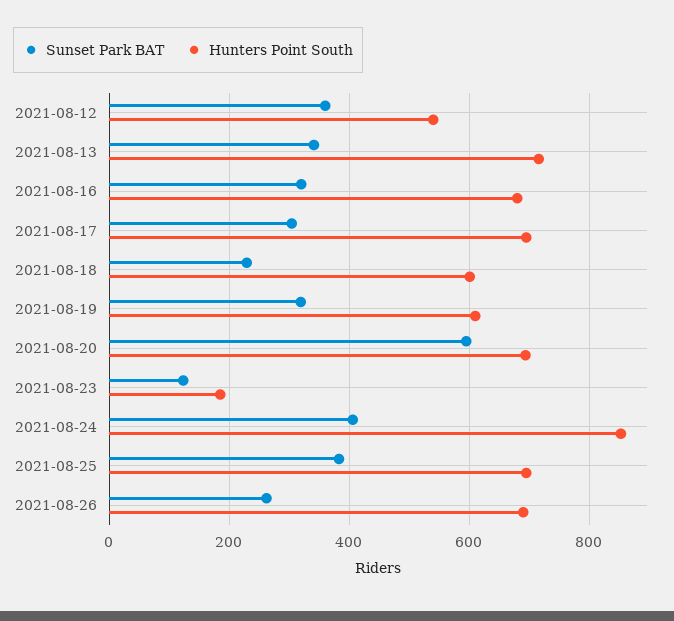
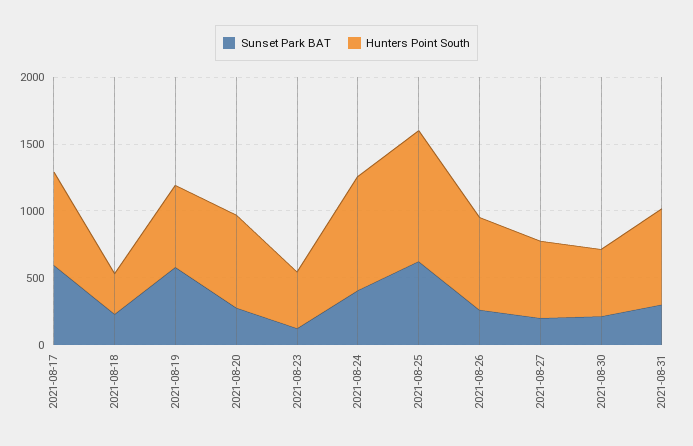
Sunset Park BAT, 2021-08-12: 360 -> none
Hunters Point South, 2021-08-12: 540 -> none
Sunset Park BAT, 2021-08-13: 340 -> none
Hunters Point South, 2021-08-13: 720 -> none
Sunset Park BAT, 2021-08-16: 320 -> none
Hunters Point South, 2021-08-16: 680 -> none
Sunset Park BAT, 2021-08-17: 300 -> 600
Hunters Point South, 2021-08-18: 600 -> 300
Sunset Park BAT, 2021-08-19: 320 -> 600
Sunset Park BAT, 2021-08-20: 600 -> 300
Hunters Point South, 2021-08-23: 180 -> 400
Sunset Park BAT, 2021-08-25: 380 -> 600
Hunters Point South, 2021-08-25: 700 -> 1000
Sunset Park BAT, 2021-08-27: none -> 200
Hunters Point South, 2021-08-27: none -> 600
Sunset Park BAT, 2021-08-30: none -> 200
Hunters Point South, 2021-08-30: none -> 500
Sunset Park BAT, 2021-08-31: none -> 300
Hunters Point South, 2021-08-31: none -> 700

